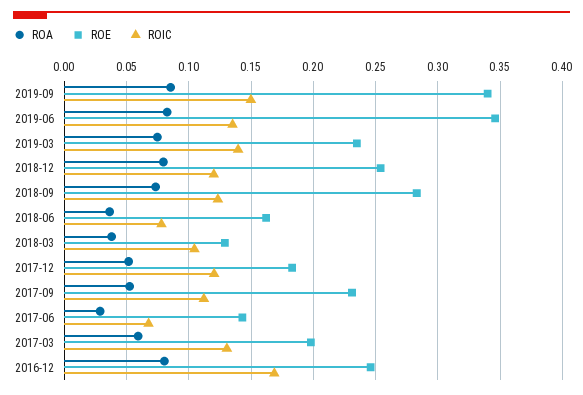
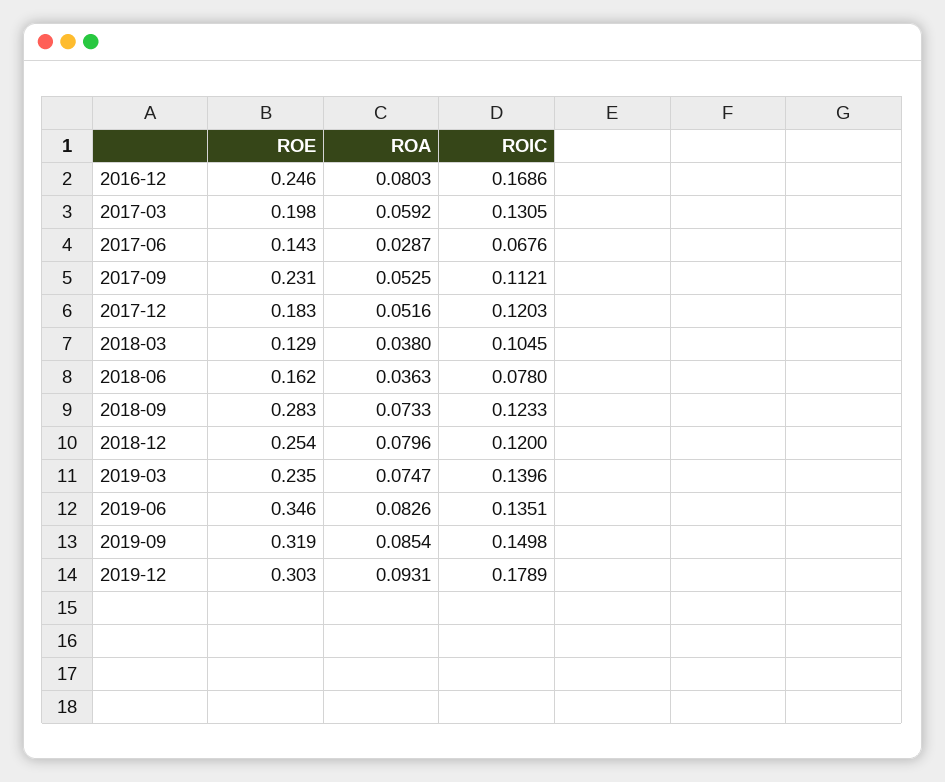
ROE, 2019-09: 0.34 -> 0.319
ROE, 2019-12: none -> 0.303
ROA, 2019-12: none -> 0.0931
ROIC, 2019-12: none -> 0.1789

